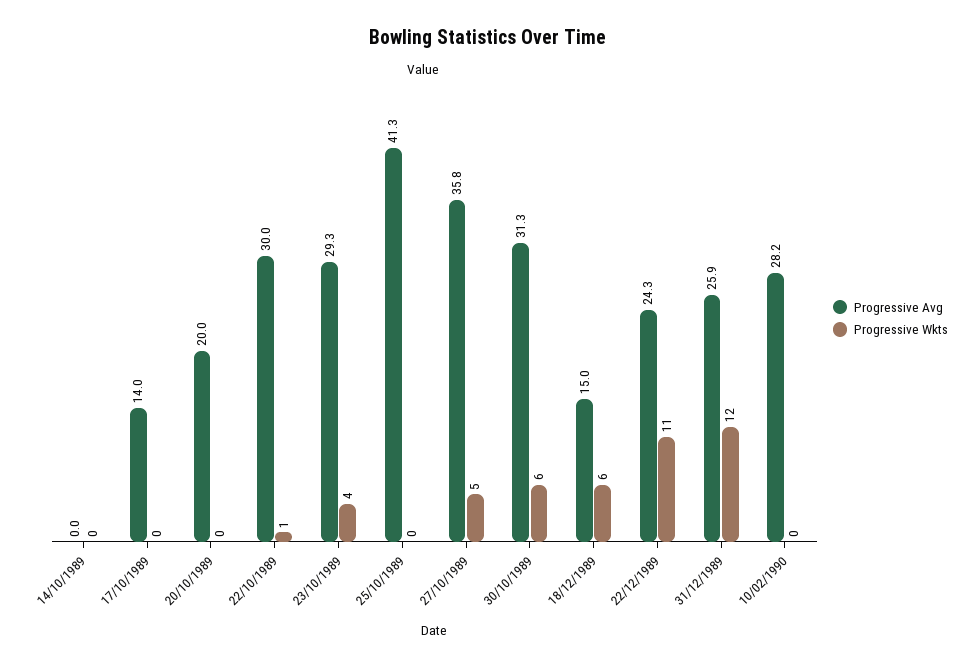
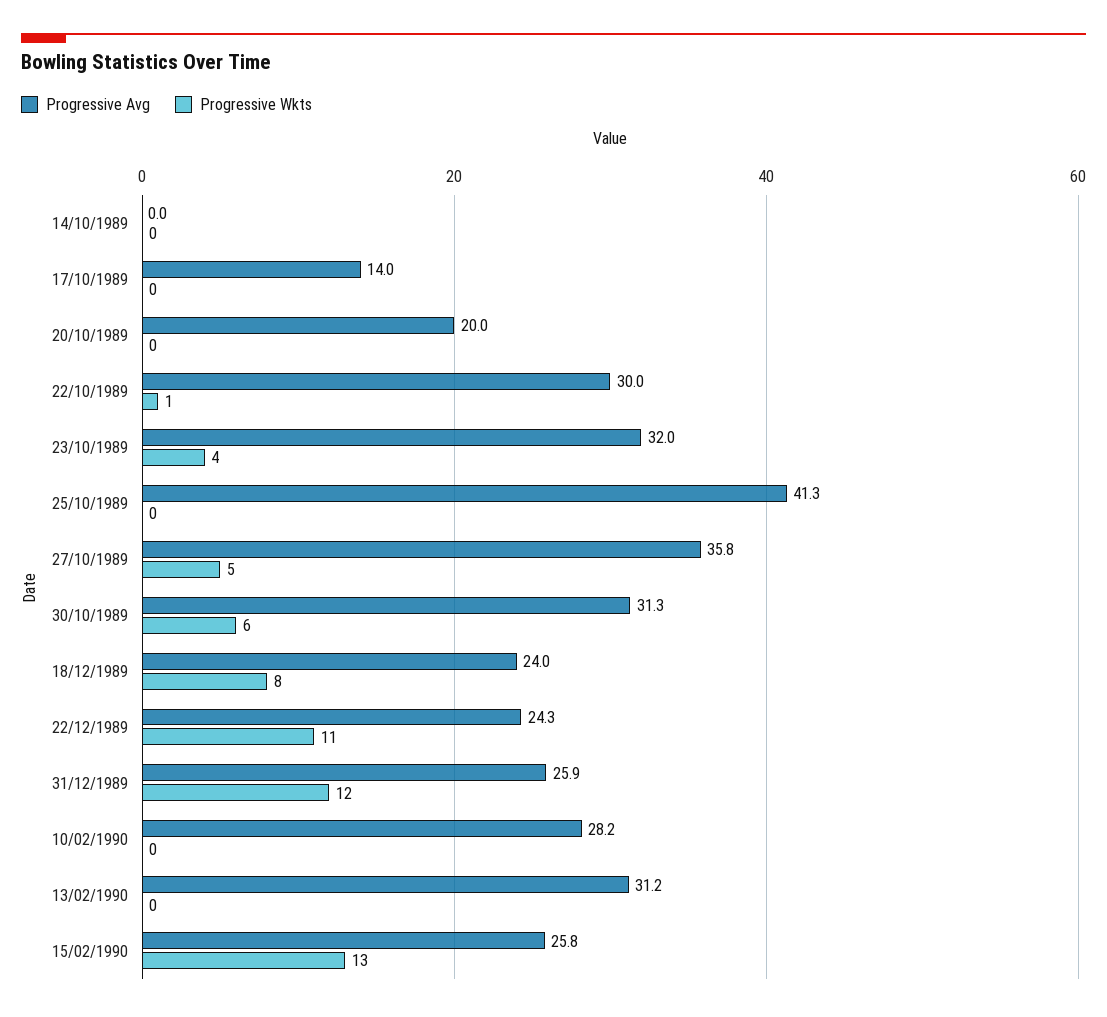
Progressive Avg, 23/10/1989: 29.3 -> 32
Progressive Avg, 18/12/1989: 15 -> 24
Progressive Wkts, 18/12/1989: 6 -> 8
Progressive Avg, 13/02/1990: none -> 31.2
Progressive Wkts, 13/02/1990: none -> 0
Progressive Avg, 15/02/1990: none -> 25.8
Progressive Wkts, 15/02/1990: none -> 13

